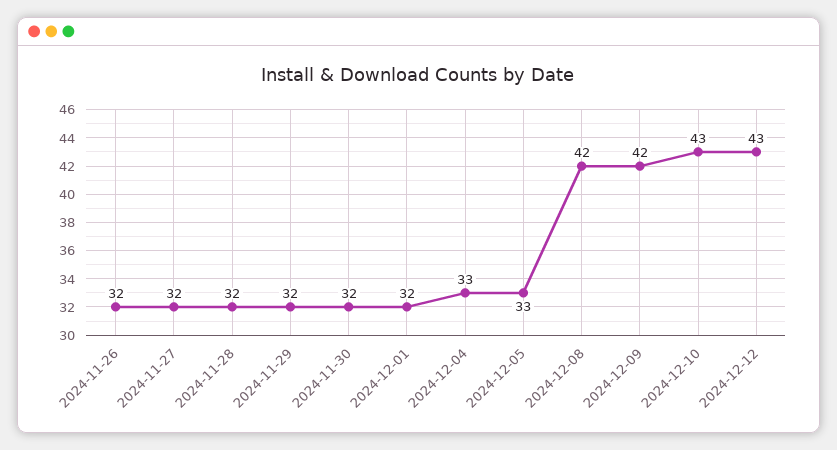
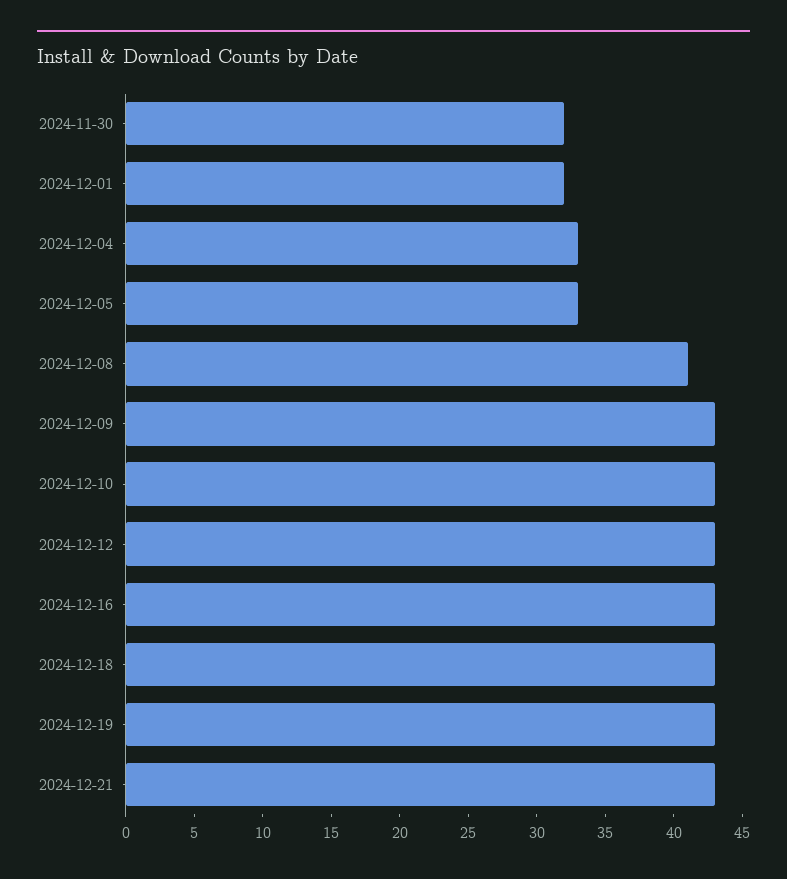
2024-11-26: 32 -> none
2024-11-27: 32 -> none
2024-11-28: 32 -> none
2024-11-29: 32 -> none
2024-12-08: 42 -> 41
2024-12-09: 42 -> 43
2024-12-16: none -> 43
2024-12-18: none -> 43
2024-12-19: none -> 43
2024-12-21: none -> 43

